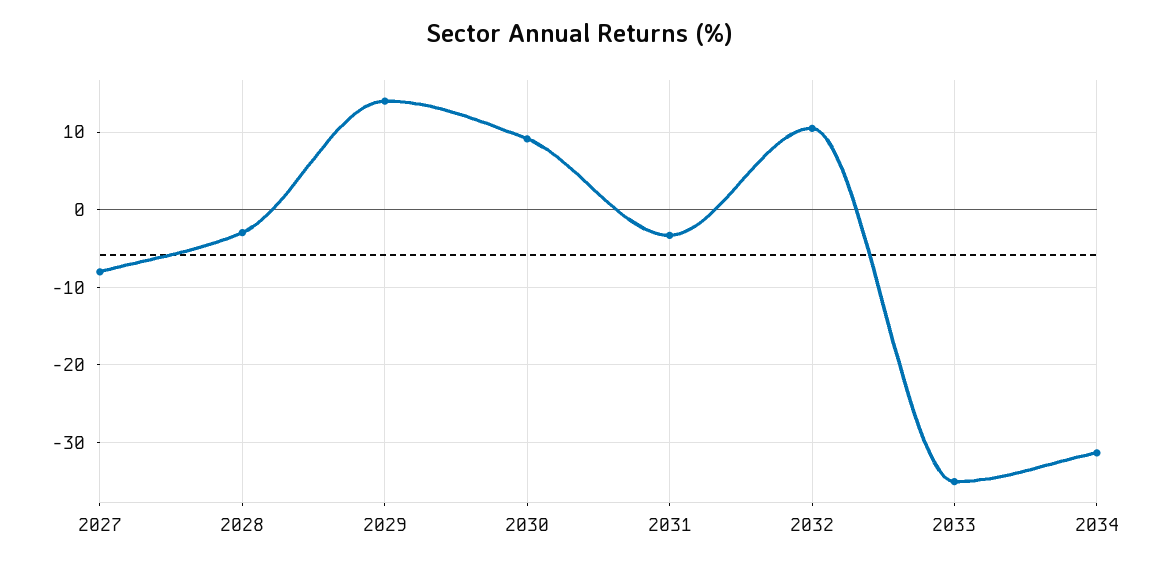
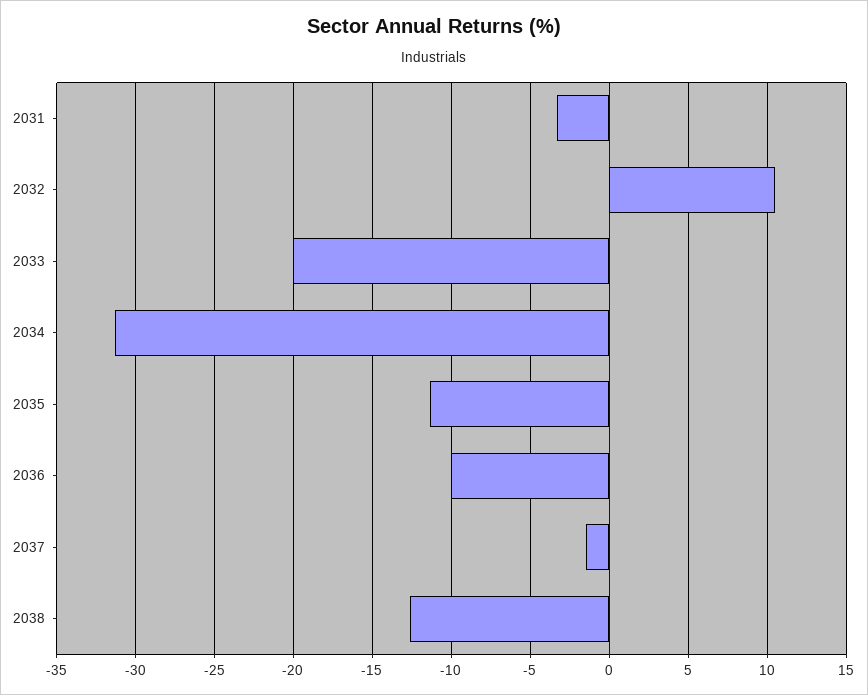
2027: -8 -> none
2028: -3 -> none
2029: 14 -> none
2030: 9 -> none
2033: -35 -> -20
2035: none -> -11.5
2036: none -> -10
2037: none -> -1.5
2038: none -> -12.5

